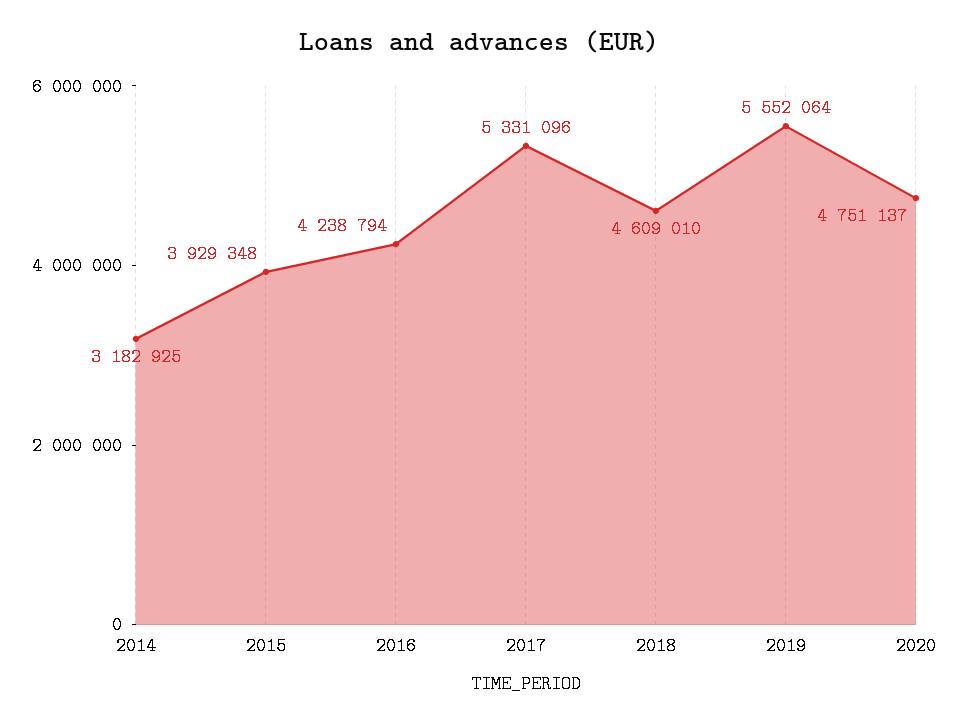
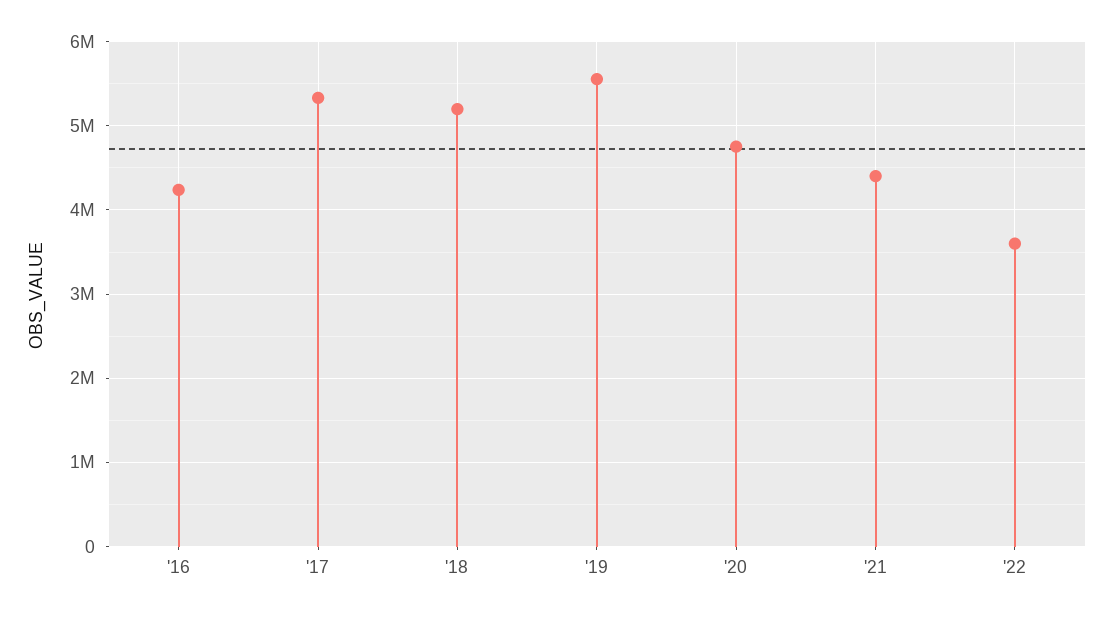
2014: 3182925 -> none
2015: 3929348 -> none
2018: 4609010 -> 5200000
'21: none -> 4400000
'22: none -> 3600000

